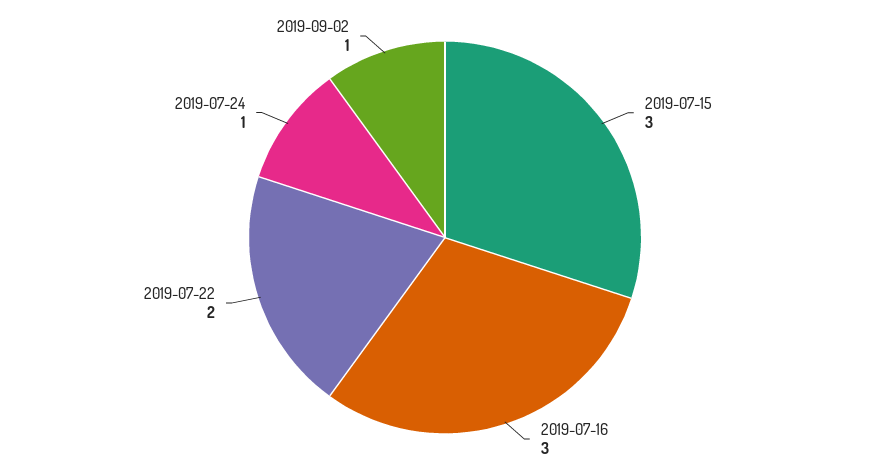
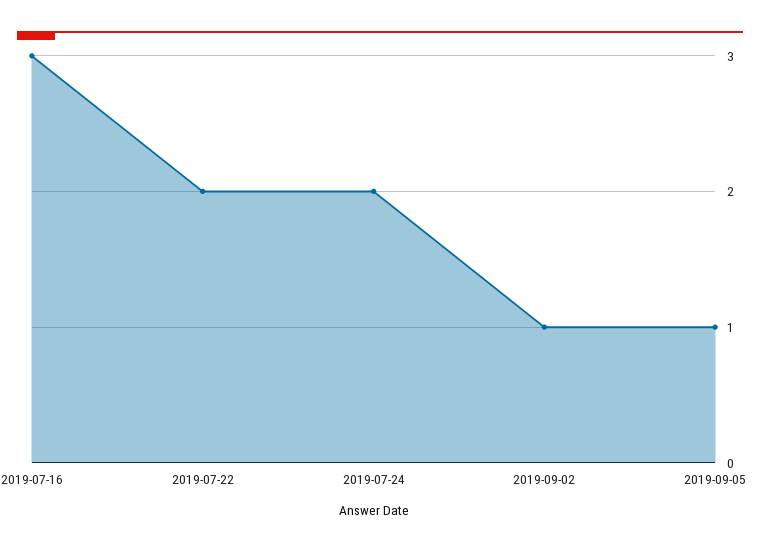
2019-07-15: 3 -> none
2019-07-24: 1 -> 2
2019-09-05: none -> 1

